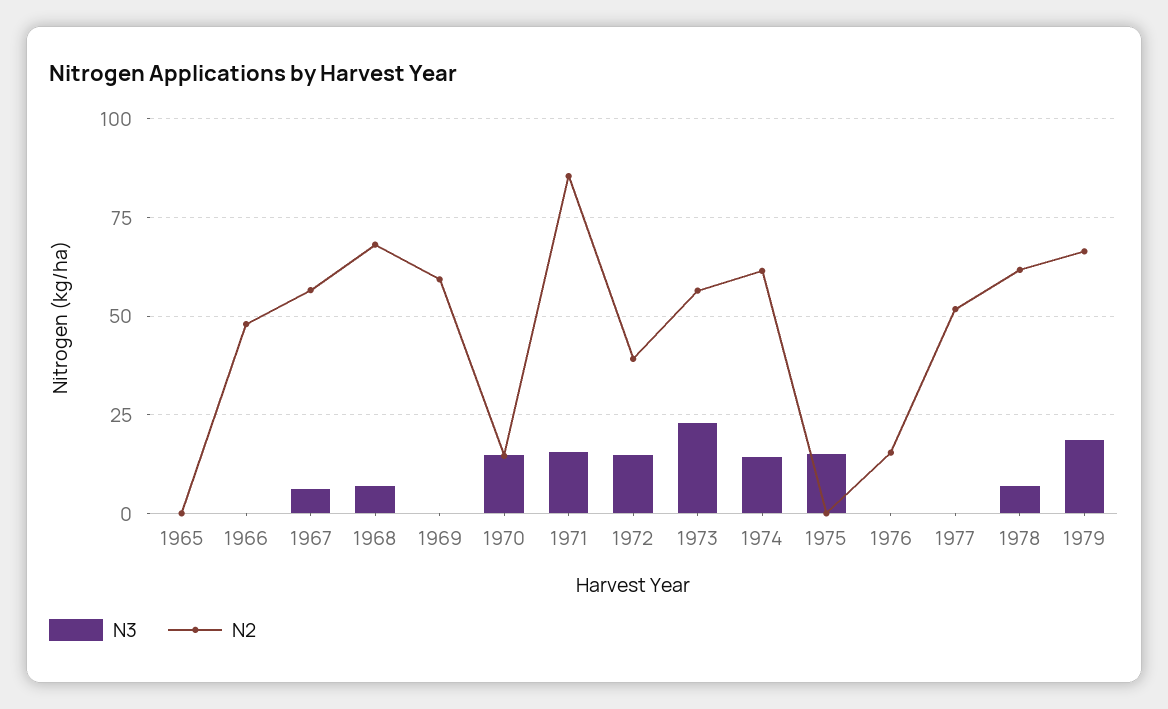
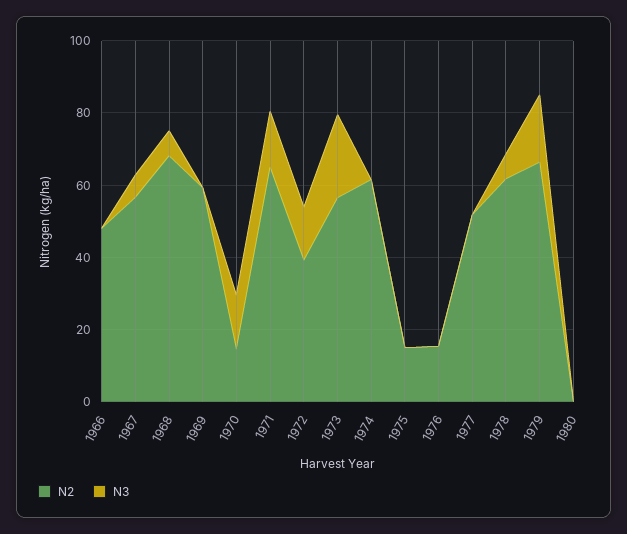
N3, 1965: 0 -> none
N2, 1965: 0 -> none
N2, 1971: 85 -> 65
N3, 1974: 15 -> 0
N3, 1975: 15 -> 0
N2, 1975: 0 -> 15
N2, 1980: none -> 0
N3, 1980: none -> 0

